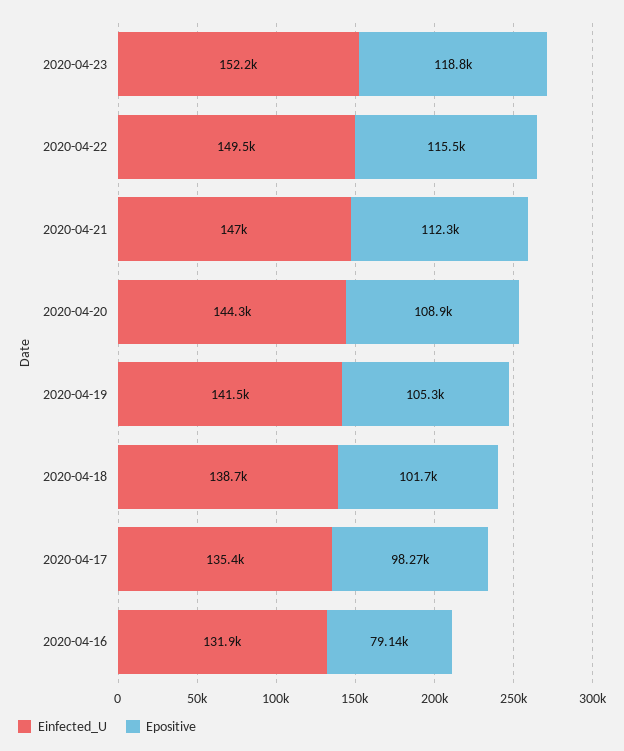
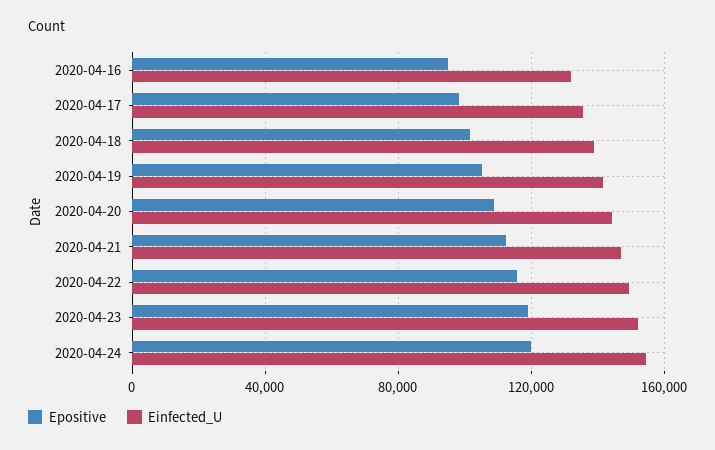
Epositive, 2020-04-16: 79140 -> 95000
Epositive, 2020-04-24: none -> 120000
Einfected_U, 2020-04-24: none -> 155000

